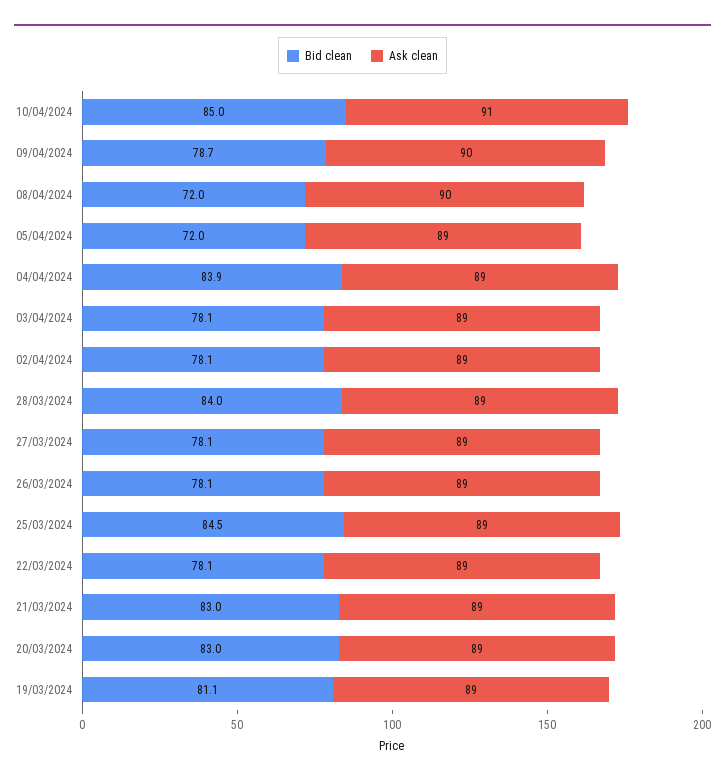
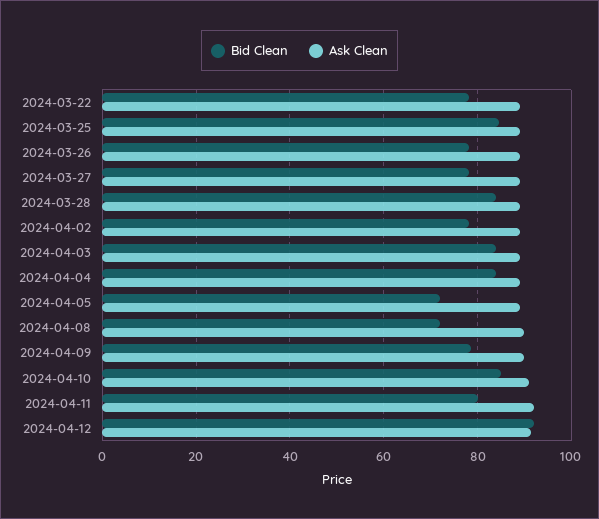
Bid clean, 03/04/2024: 78.1 -> 84
Bid clean, 21/03/2024: 83 -> none
Ask clean, 21/03/2024: 89 -> none
Bid clean, 20/03/2024: 83 -> none
Ask clean, 20/03/2024: 89 -> none
Bid clean, 19/03/2024: 81.1 -> none
Ask clean, 19/03/2024: 89 -> none
Bid clean, 2024-04-11: none -> 80
Ask clean, 2024-04-11: none -> 92
Bid clean, 2024-04-12: none -> 92
Ask clean, 2024-04-12: none -> 92

